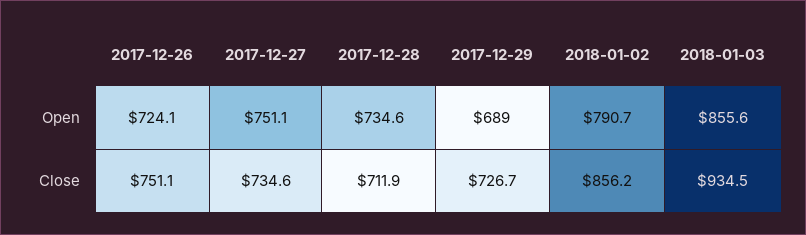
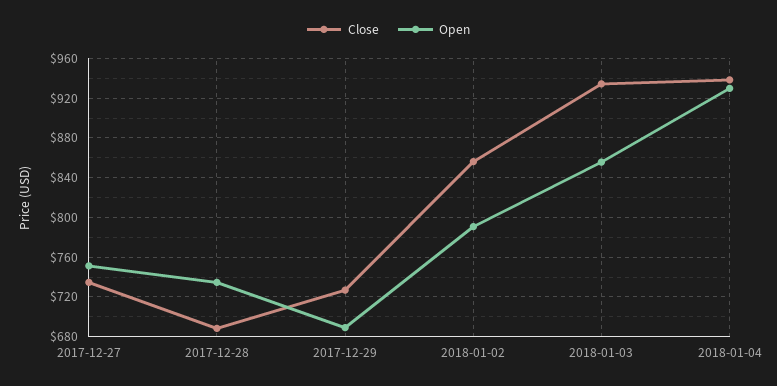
Open, 2017-12-26: 724.1 -> none
Close, 2017-12-26: 751.1 -> none
Close, 2017-12-28: 711.9 -> 690
Close, 2018-01-04: none -> 940
Open, 2018-01-04: none -> 930

